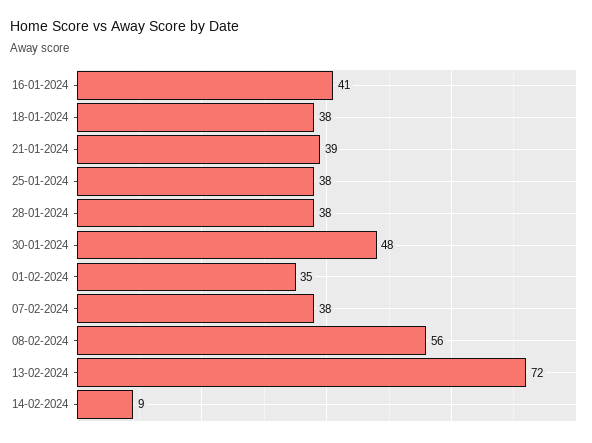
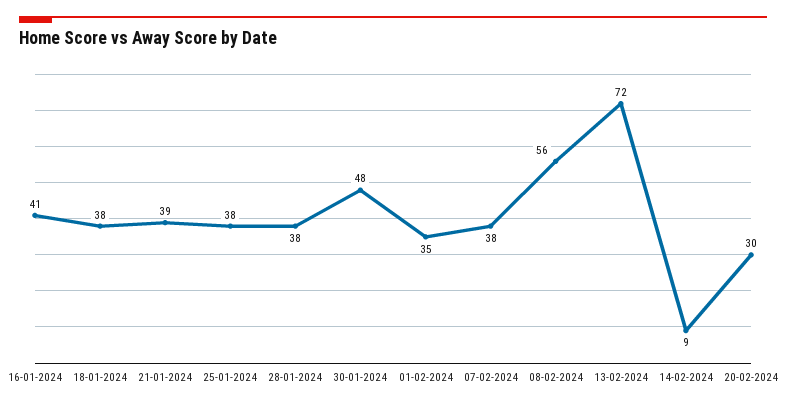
20-02-2024: none -> 30

